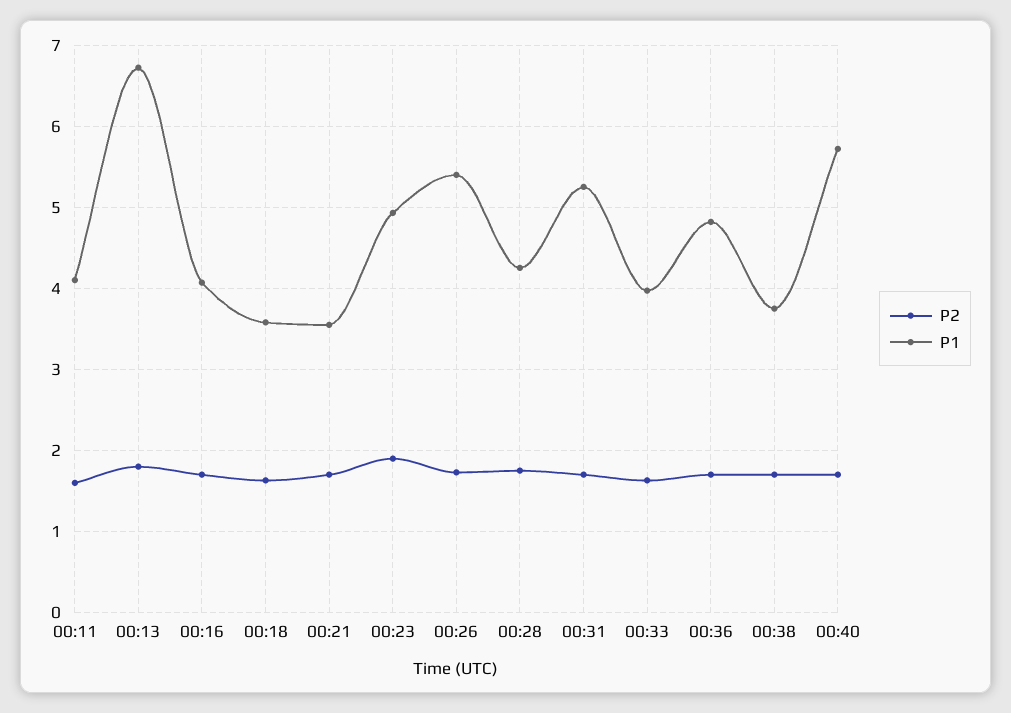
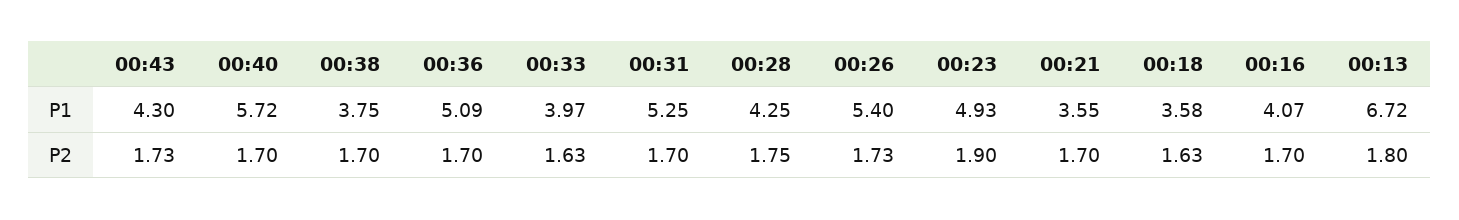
P2, 00:11: 1.6 -> none
P1, 00:11: 4.1 -> none
P1, 00:36: 4.8 -> 5.09
P1, 00:43: none -> 4.3
P2, 00:43: none -> 1.73

